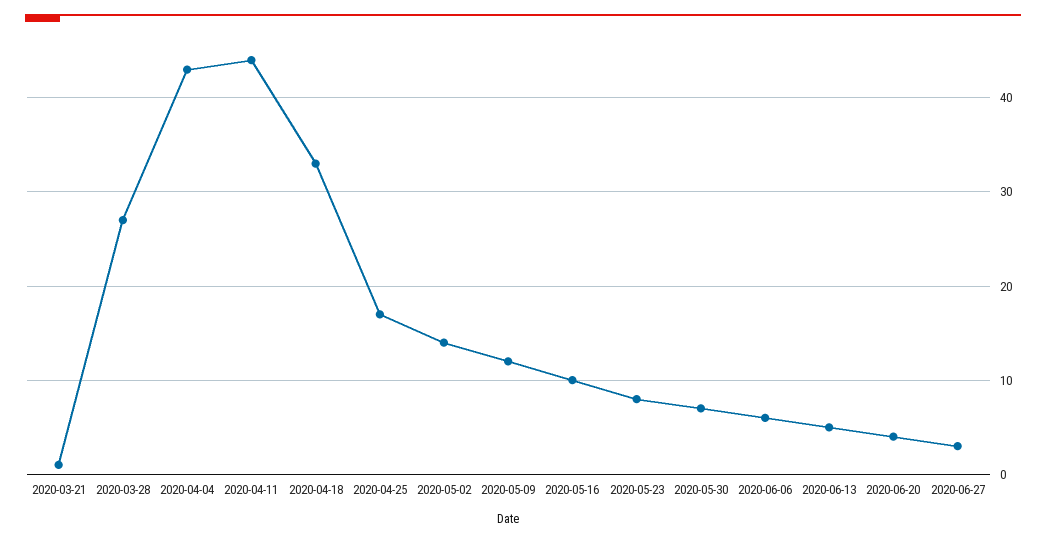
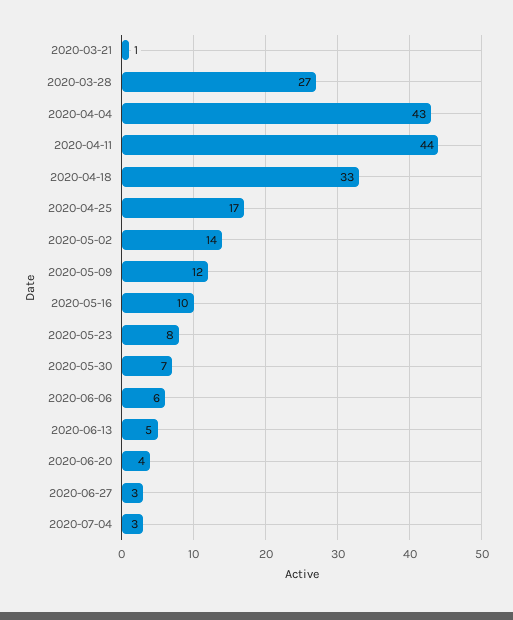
2020-07-04: none -> 3

